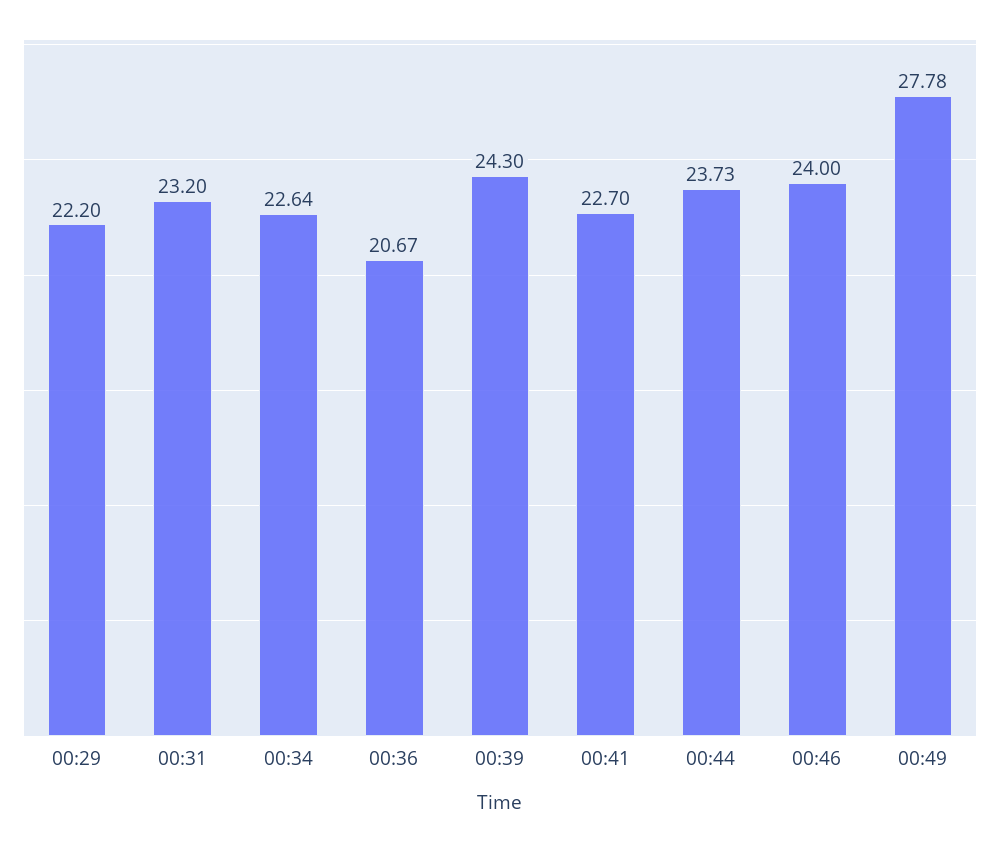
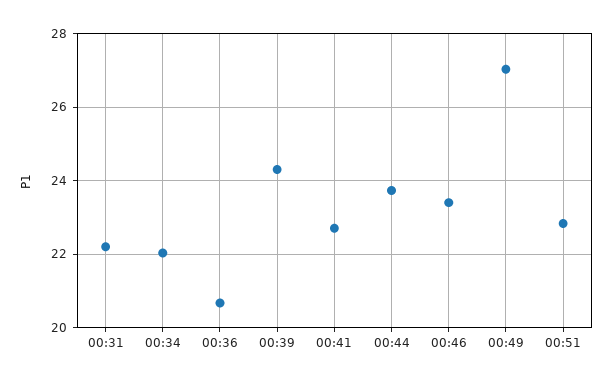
00:29: 22.2 -> none
00:31: 23.2 -> 22.2
00:34: 22.64 -> 22
00:46: 24 -> 23.4
00:49: 27.78 -> 27
00:51: none -> 22.8

